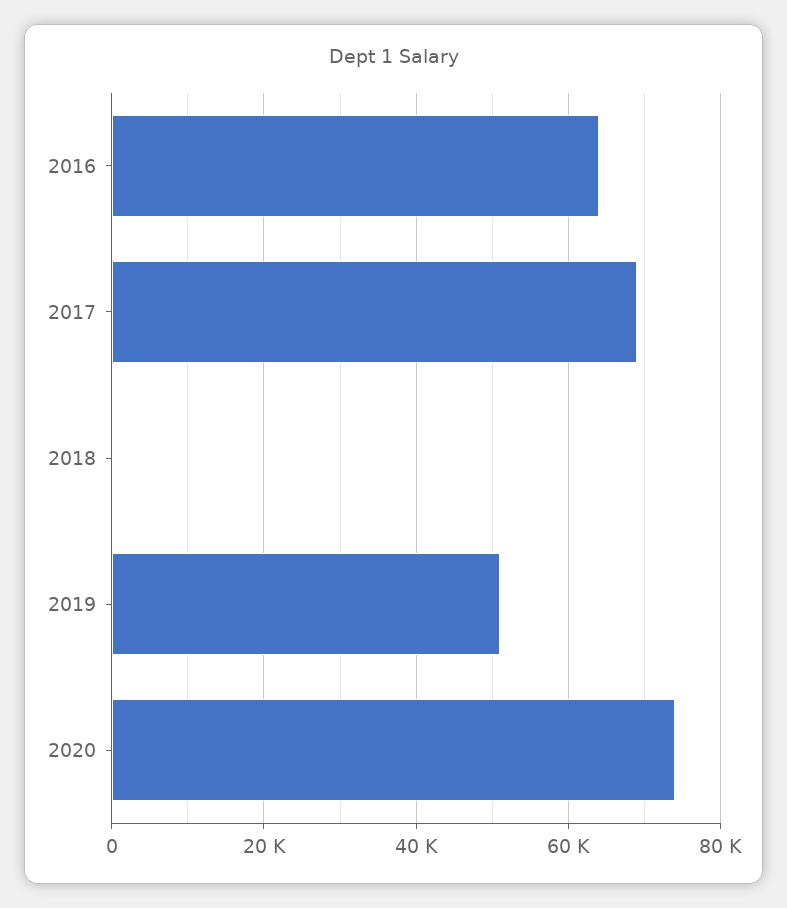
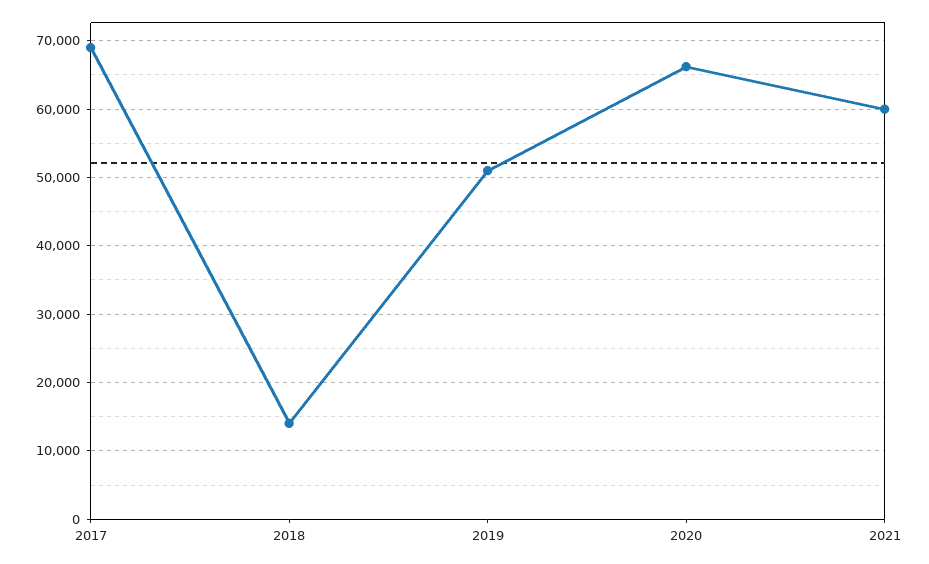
2016: 64000 -> none
2018: 0 -> 14000
2020: 74000 -> 66000
2021: none -> 60000

